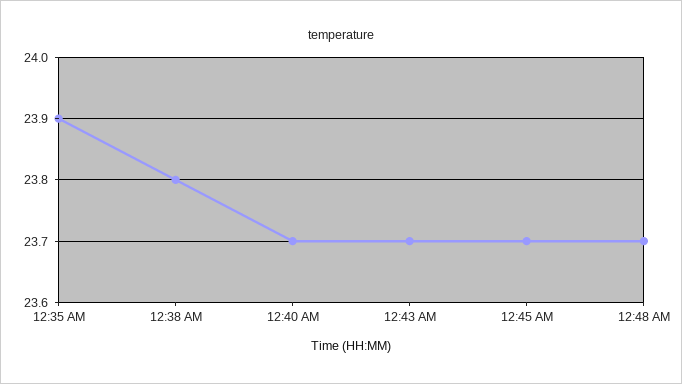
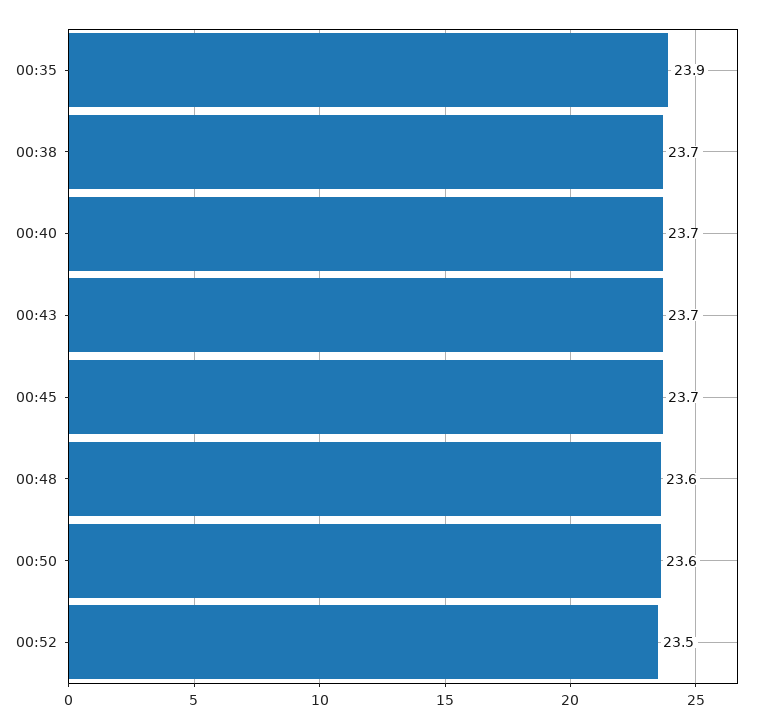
12:38 AM: 23.8 -> 23.7
12:48 AM: 23.7 -> 23.6
00:50: none -> 23.6
00:52: none -> 23.5

